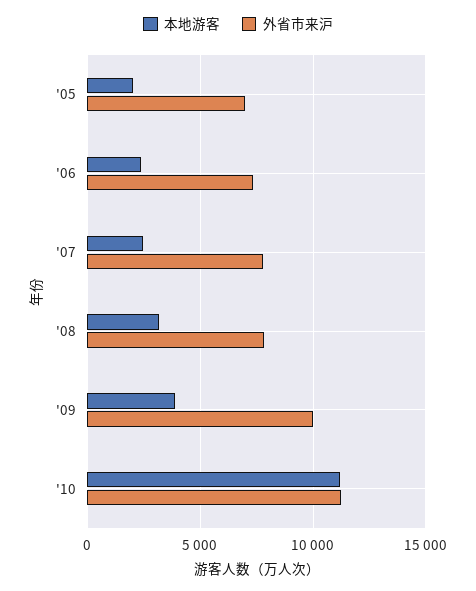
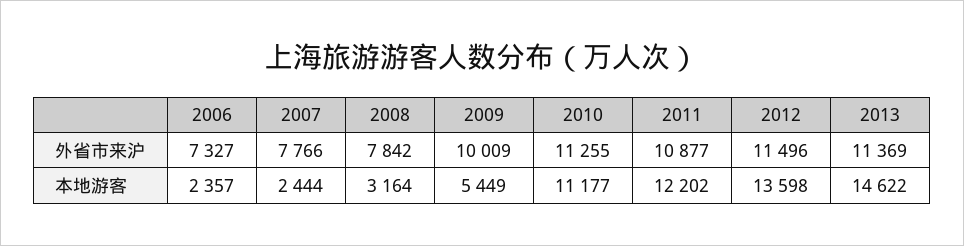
本地游客, '05: 2000 -> none
外省市来沪, '05: 7000 -> none
本地游客, '09: 4000 -> 5449
外省市来沪, 2011: none -> 10877
外省市来沪, 2012: none -> 11496
外省市来沪, 2013: none -> 11369
本地游客, 2011: none -> 12202
本地游客, 2012: none -> 13598
本地游客, 2013: none -> 14622

